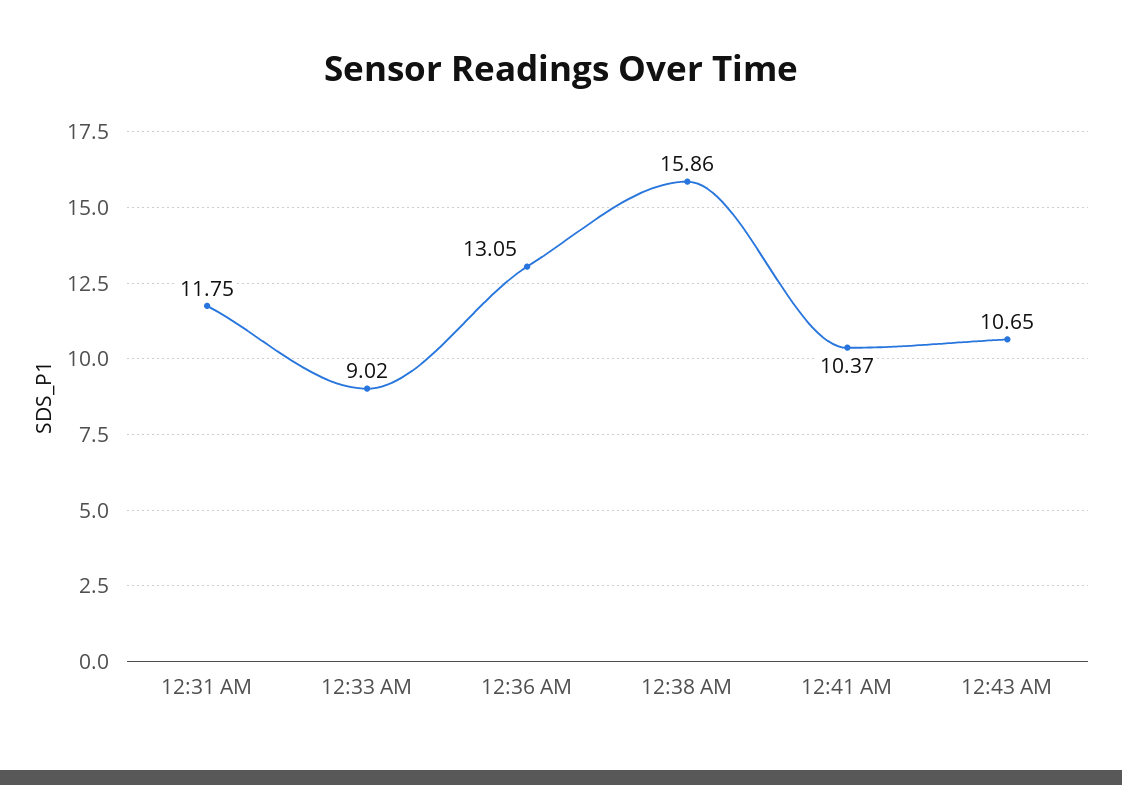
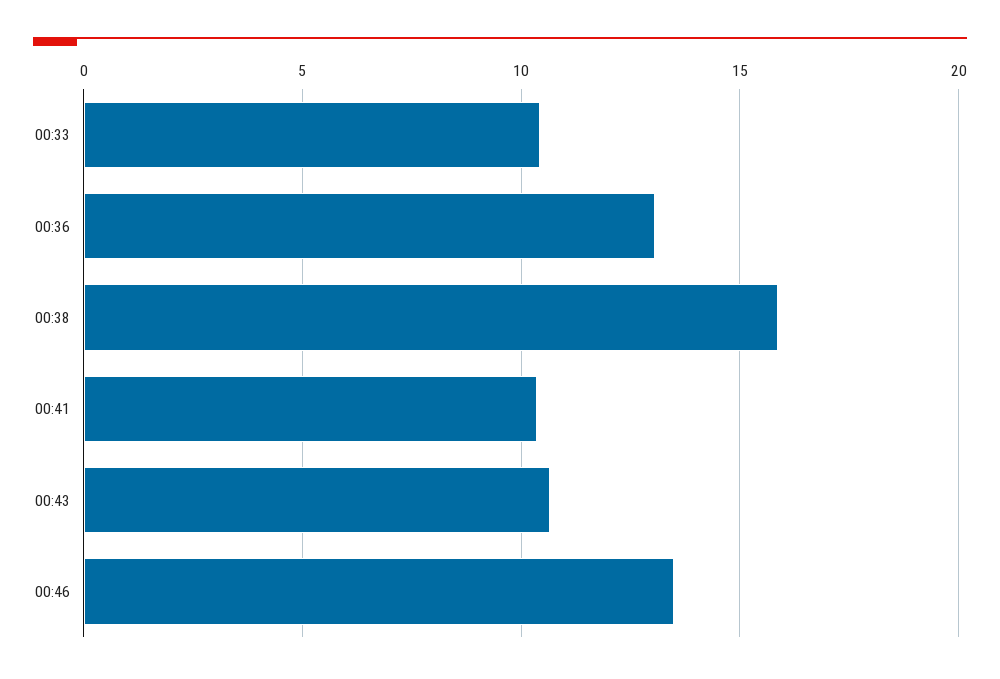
12:31 AM: 11.75 -> none
12:33 AM: 9.02 -> 10.5
00:46: none -> 13.5

